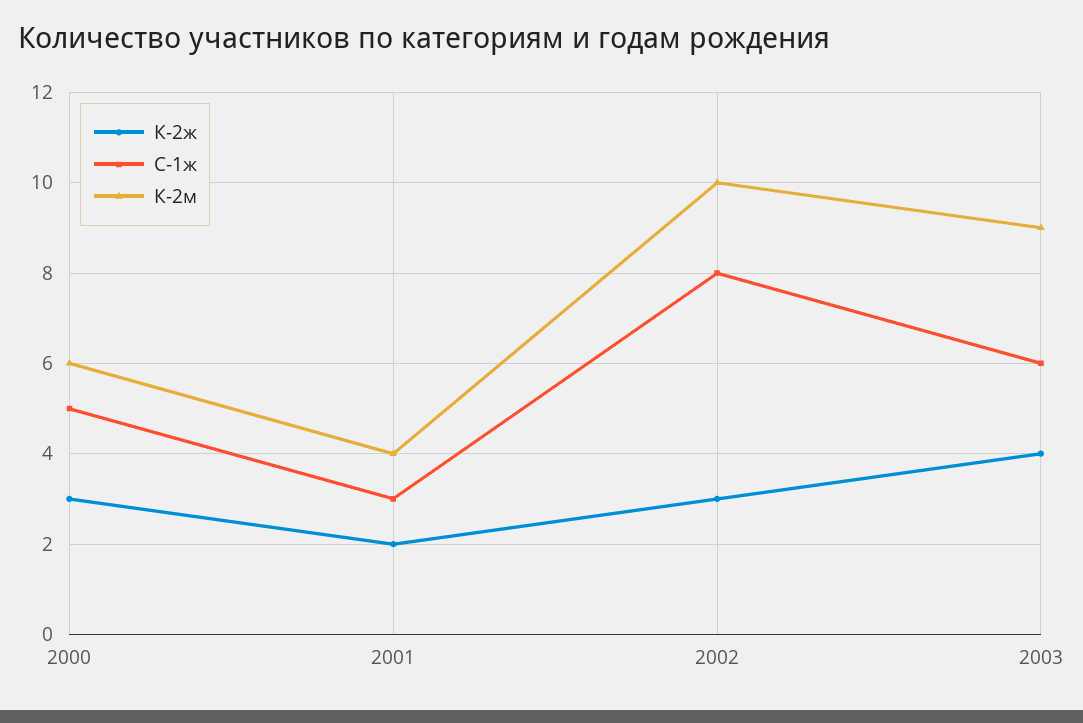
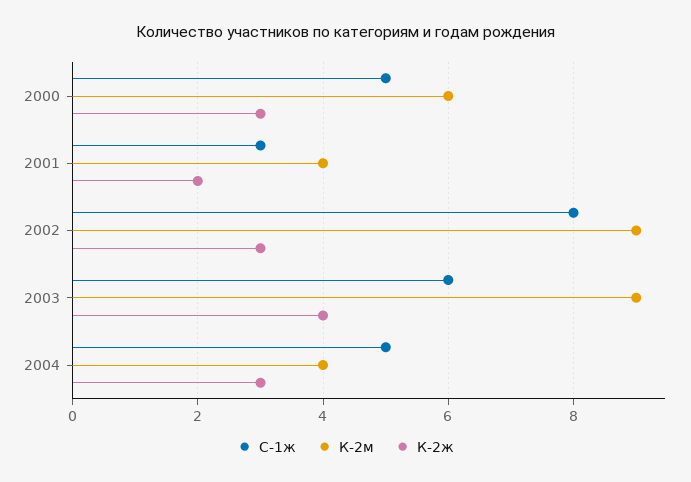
К-2м, 2002: 10 -> 9
С-1ж, 2004: none -> 5
К-2м, 2004: none -> 4
К-2ж, 2004: none -> 3

